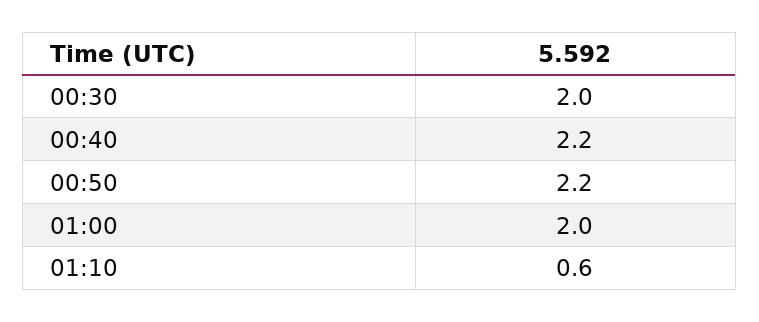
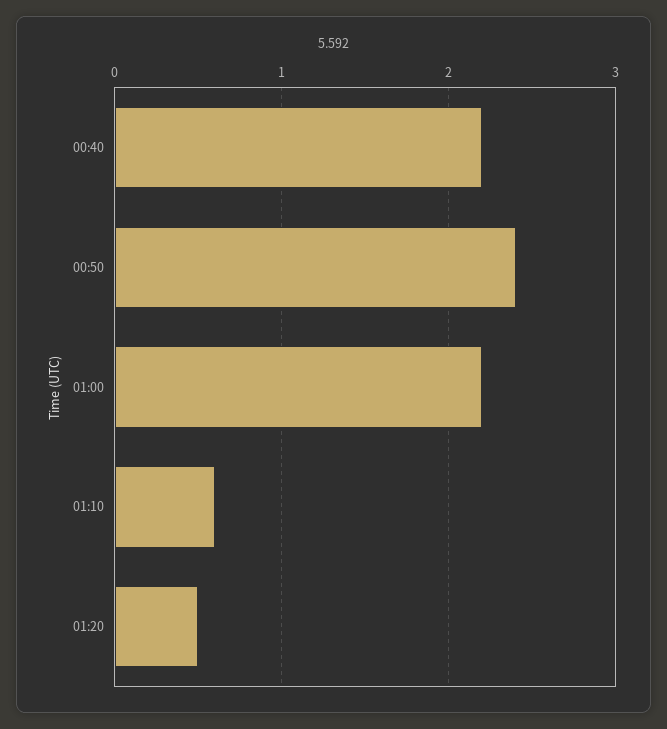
00:30: 2 -> none
00:50: 2.2 -> 2.4
01:00: 2 -> 2.2
01:20: none -> 0.5

